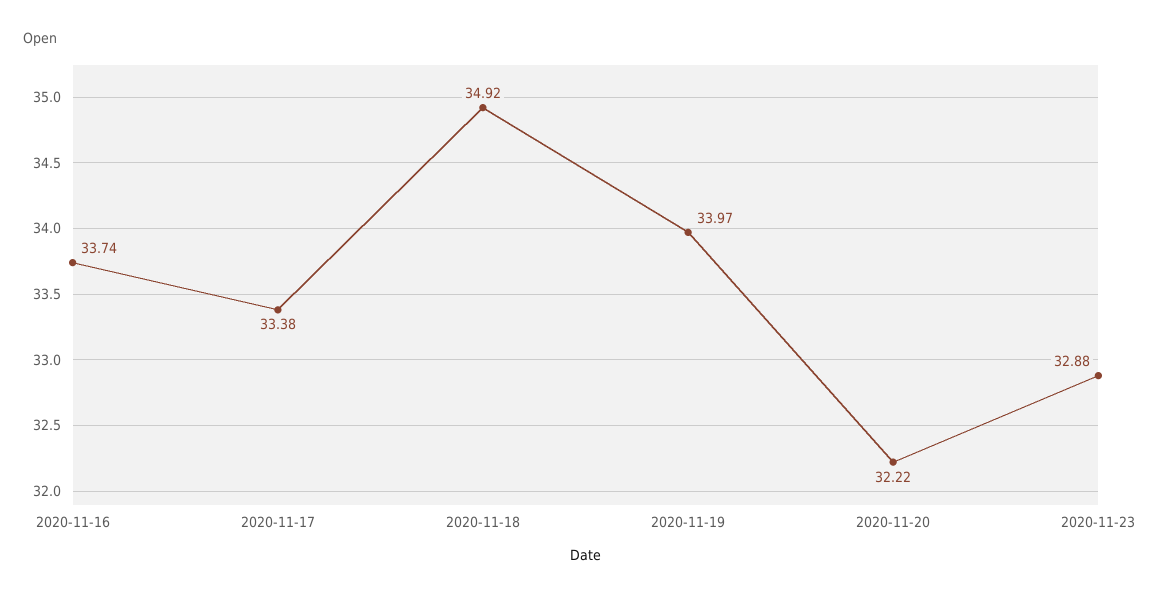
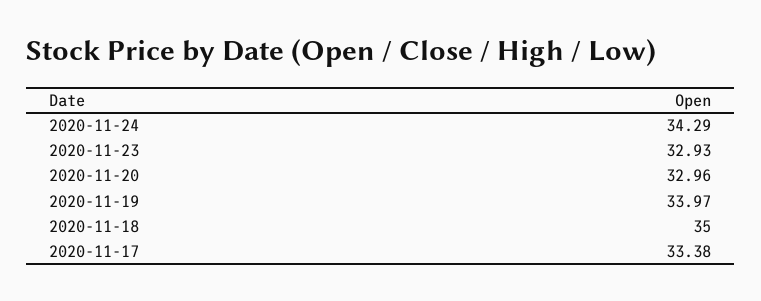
2020-11-16: 33.74 -> none
2020-11-18: 34.92 -> 35
2020-11-20: 32.22 -> 32.96
2020-11-23: 32.88 -> 32.93
2020-11-24: none -> 34.29

